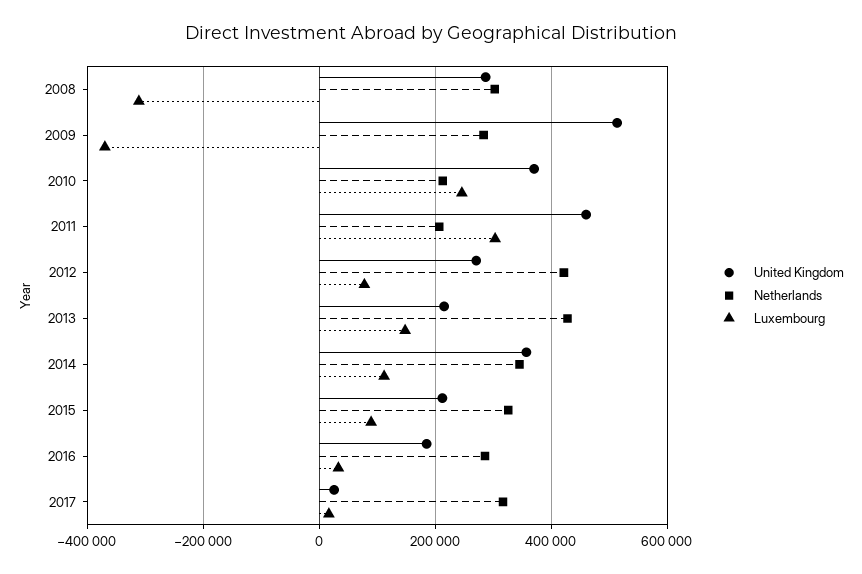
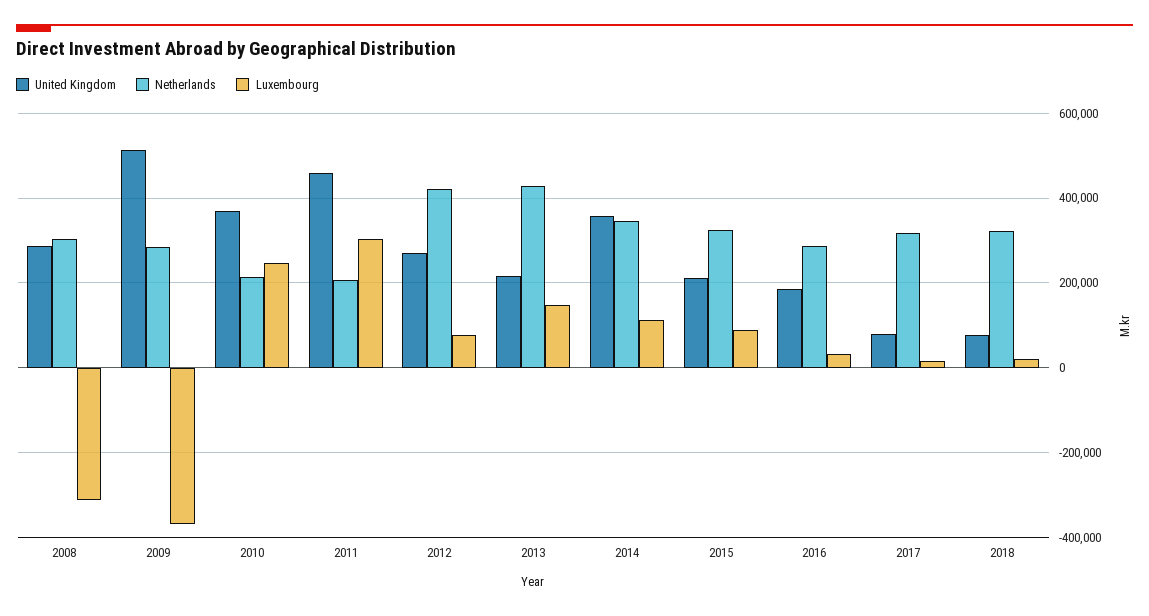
United Kingdom, 2017: 20000 -> 80000
United Kingdom, 2018: none -> 80000
Netherlands, 2018: none -> 320000
Luxembourg, 2018: none -> 20000

